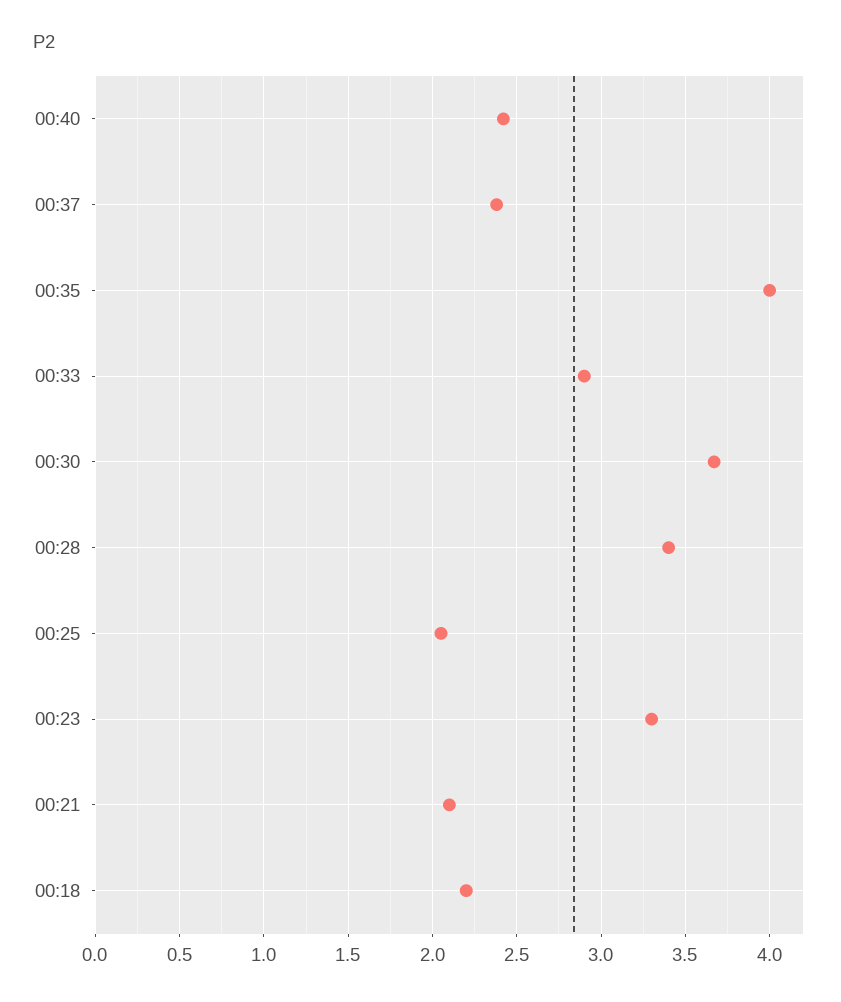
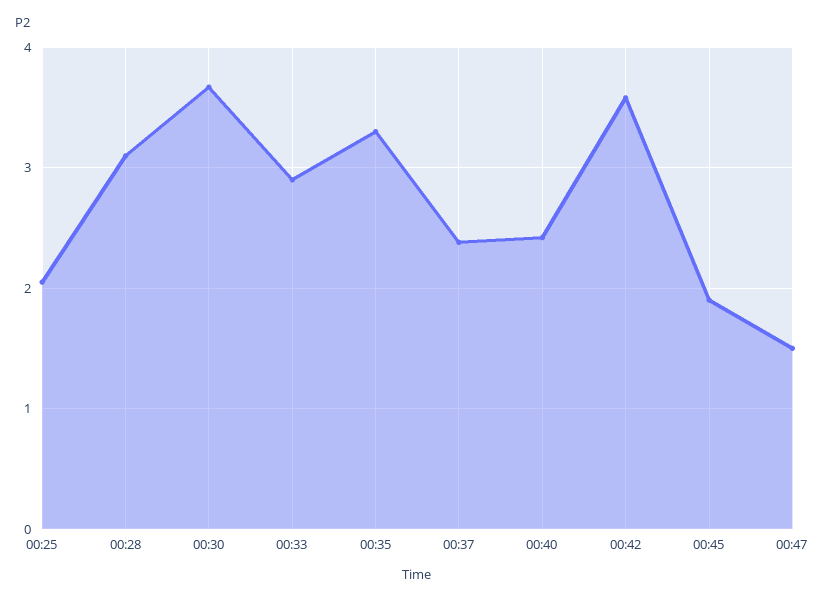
00:35: 4 -> 3.3
00:28: 3.4 -> 3.1
00:23: 3.3 -> none
00:21: 2.1 -> none
00:18: 2.2 -> none
00:42: none -> 3.6
00:45: none -> 1.9
00:47: none -> 1.5

